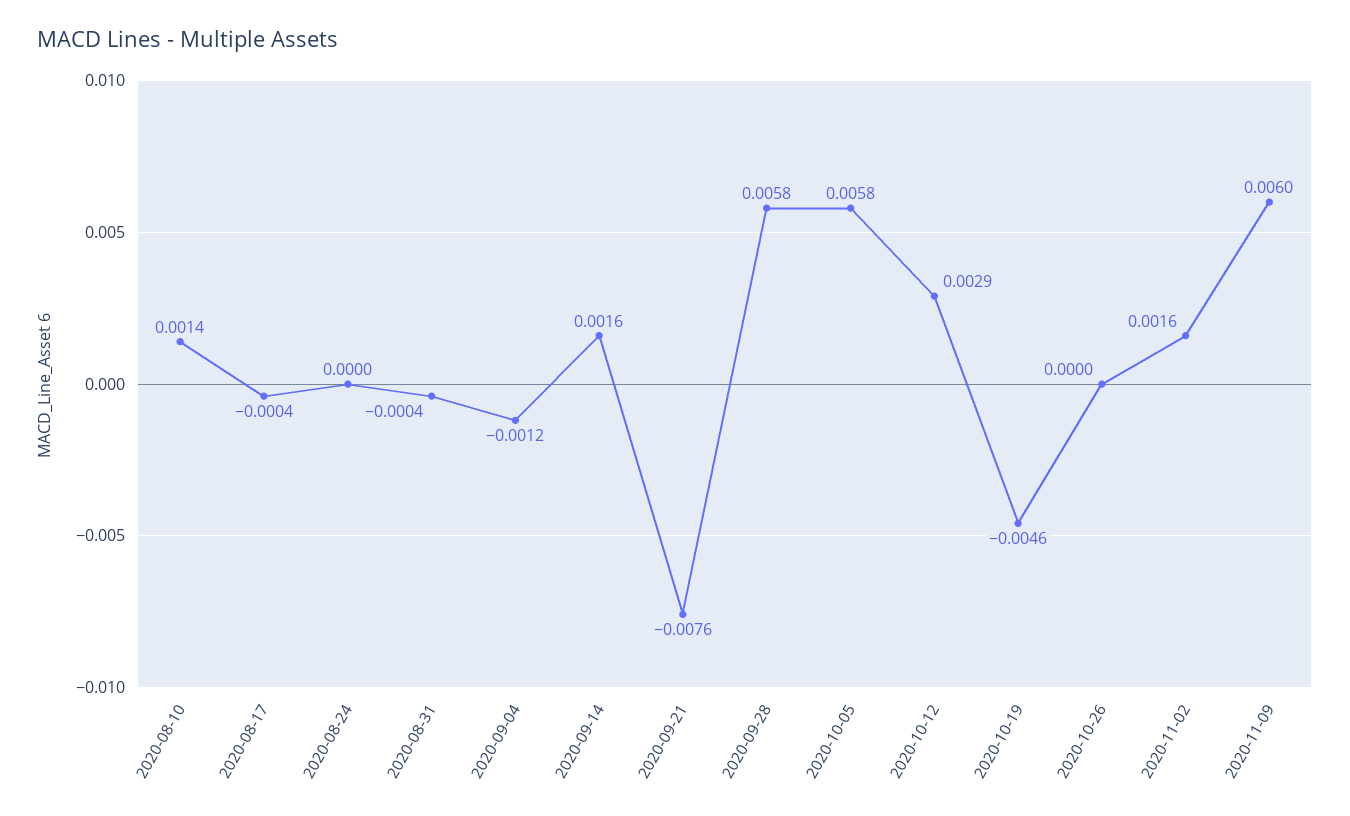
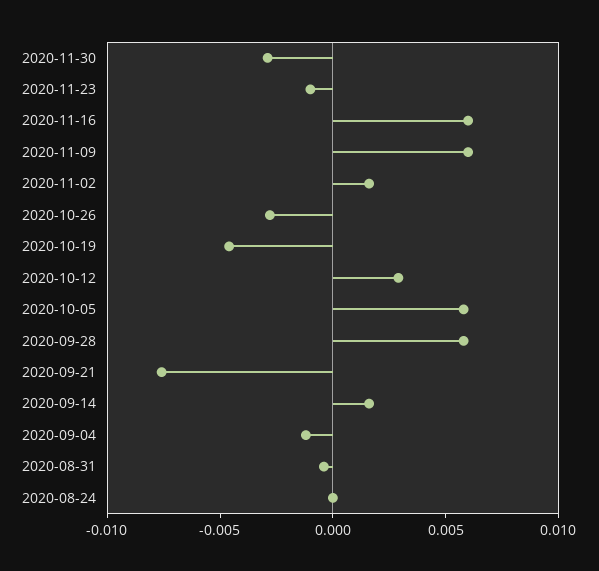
2020-08-10: 0.0014 -> none
2020-08-17: -0.0004 -> none
2020-10-26: 0 -> -0.003
2020-11-30: none -> -0.003
2020-11-23: none -> -0.001
2020-11-16: none -> 0.006

